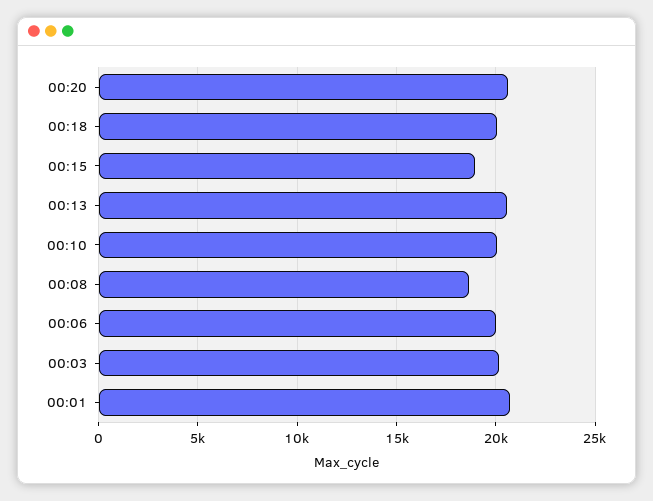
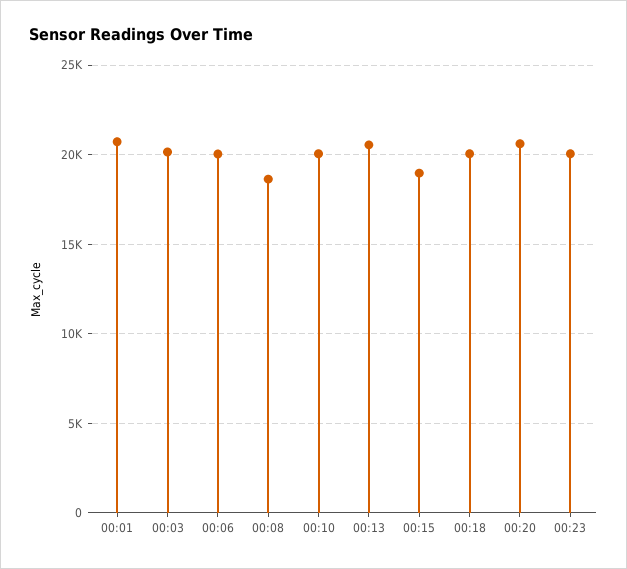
00:23: none -> 20000

